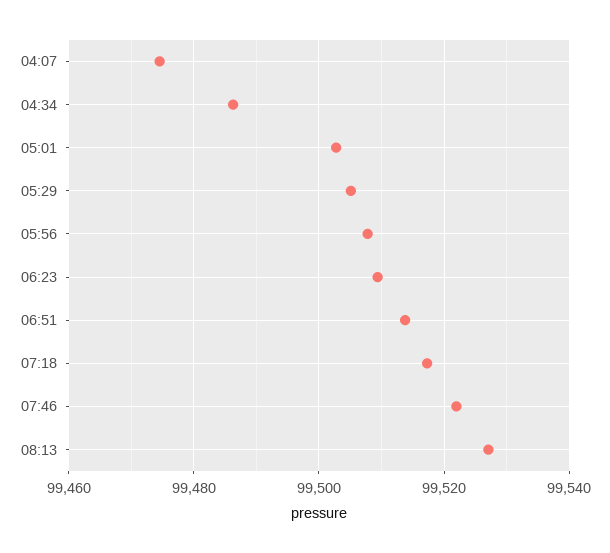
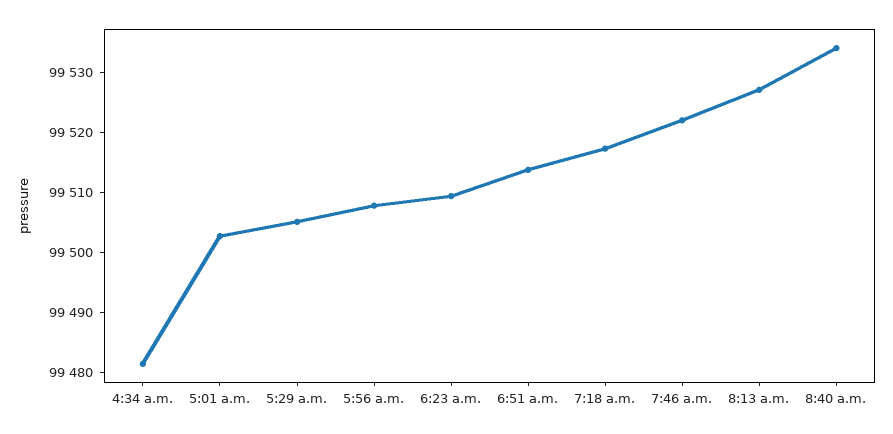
04:07: 99474 -> none
04:34: 99486 -> 99482
8:40 a.m.: none -> 99534

